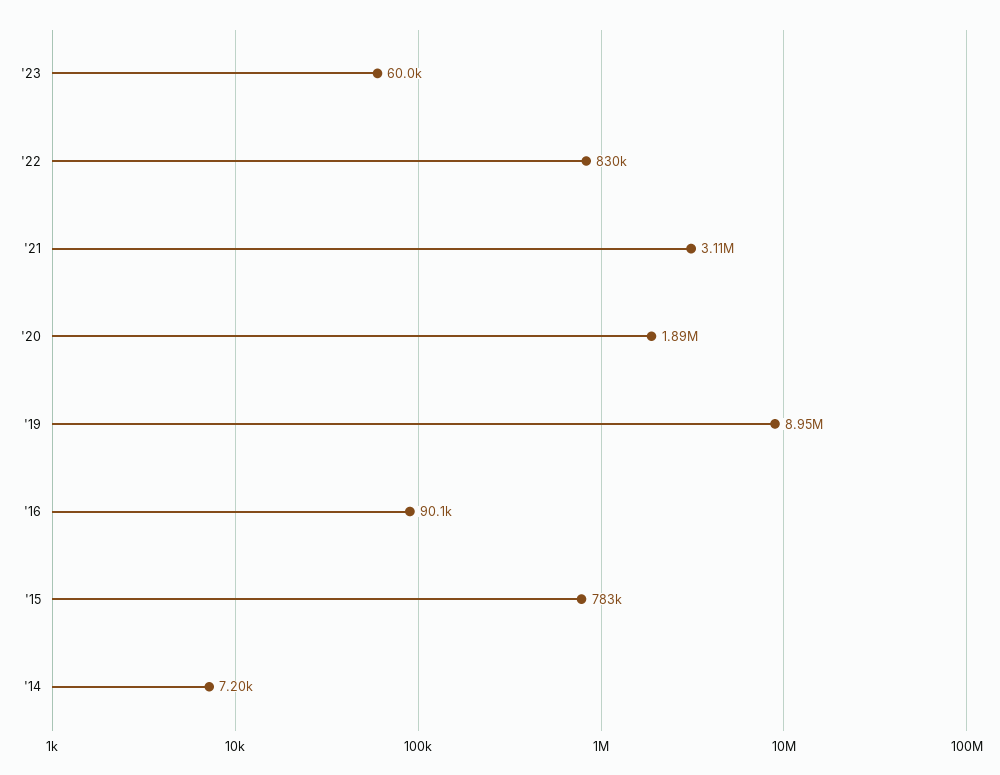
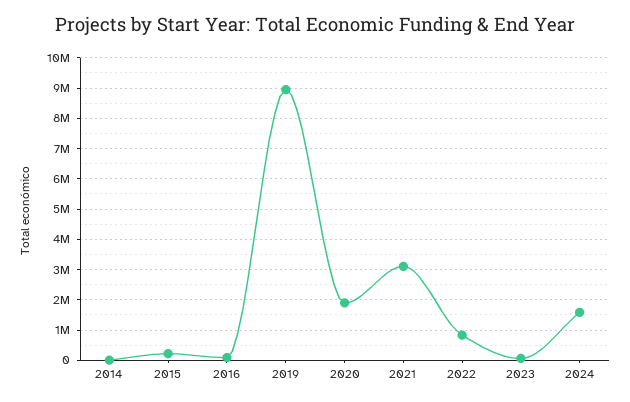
'15: 783000 -> 200000
2024: none -> 1600000

